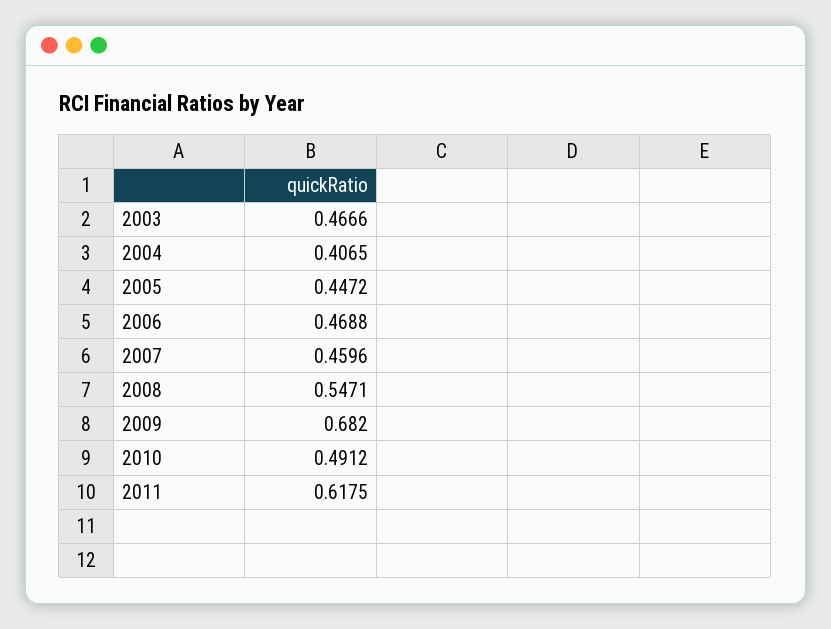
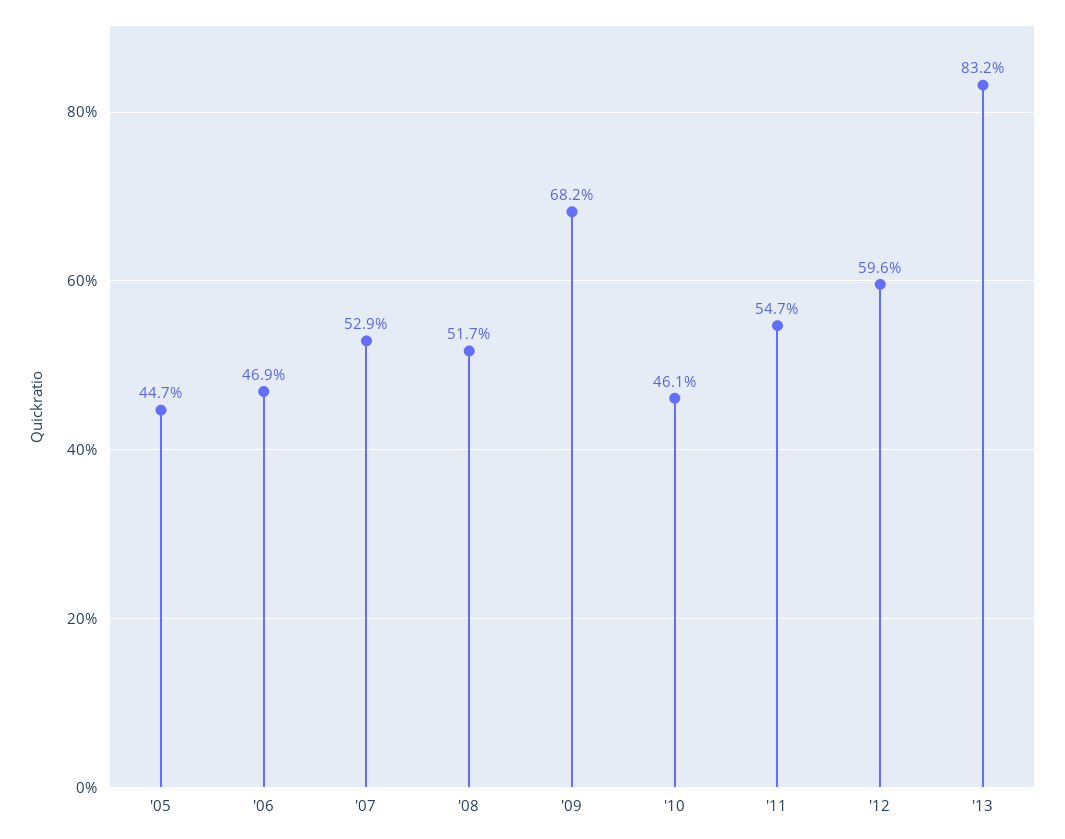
2003: 0.4666 -> none
2004: 0.4065 -> none
2007: 0.4596 -> 0.529
2008: 0.5471 -> 0.517
2010: 0.4912 -> 0.461
2011: 0.6175 -> 0.547
'12: none -> 0.596
'13: none -> 0.832

